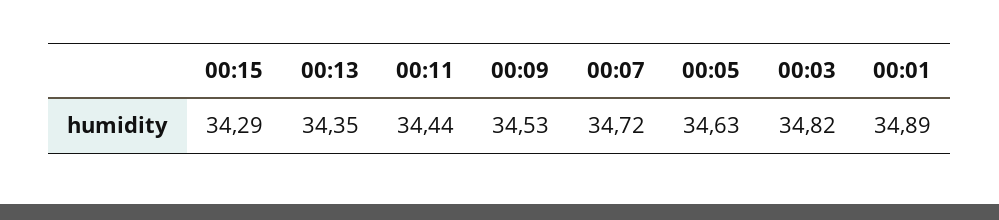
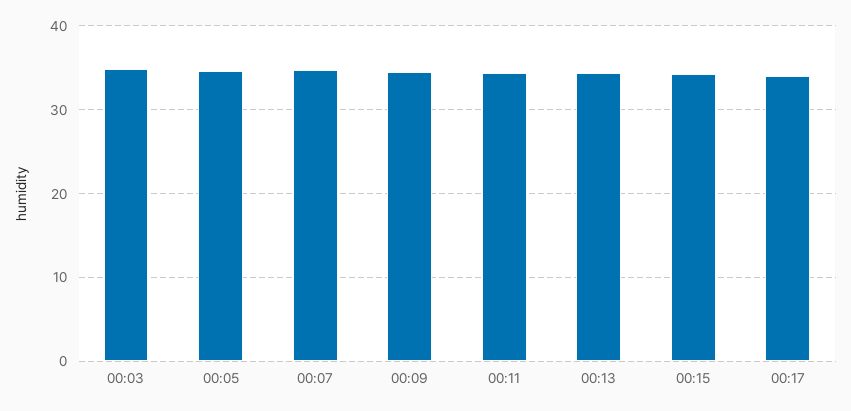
00:01: 34.89 -> none
00:17: none -> 34

